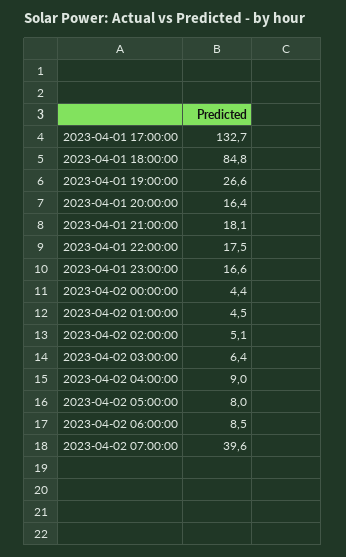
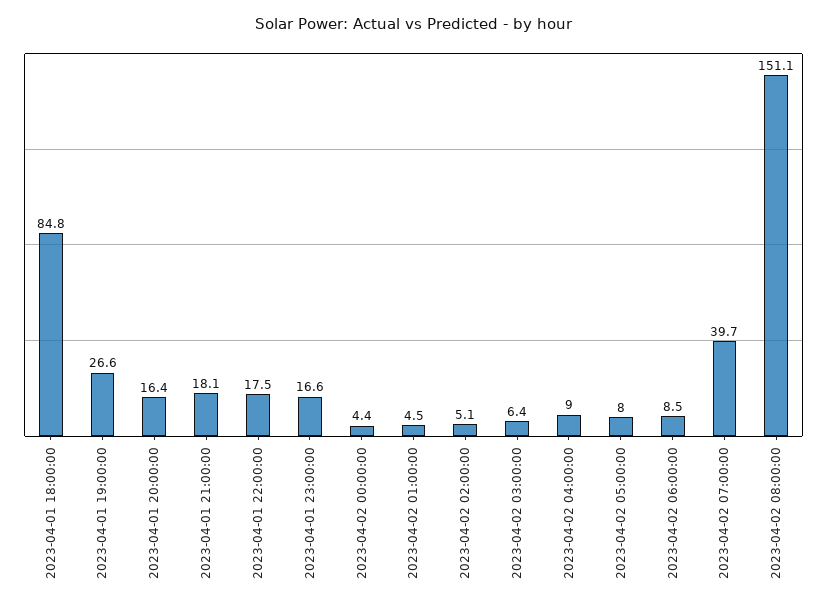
2023-04-01 17:00:00: 132.7 -> none
2023-04-02 07:00:00: 39.6 -> 39.7
2023-04-02 08:00:00: none -> 151.1

